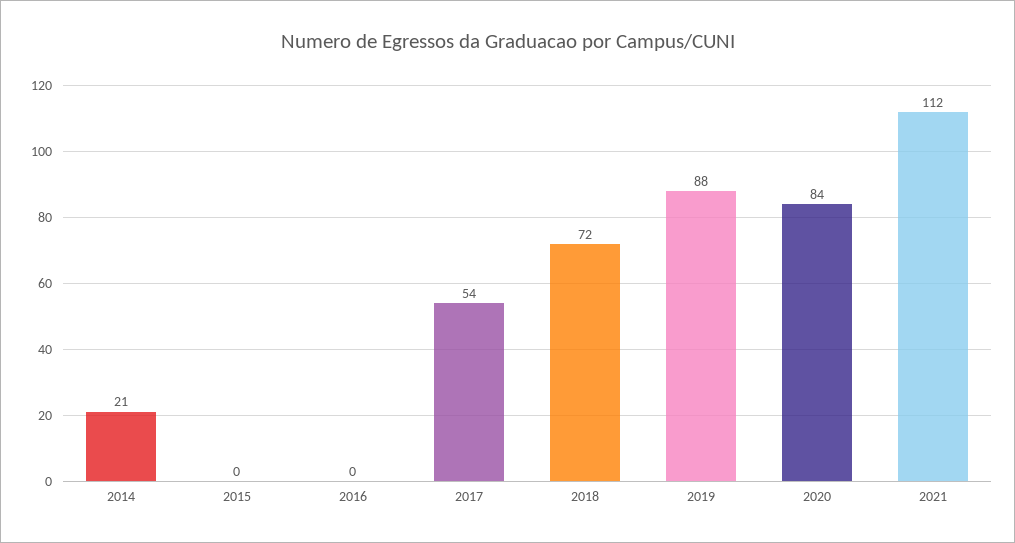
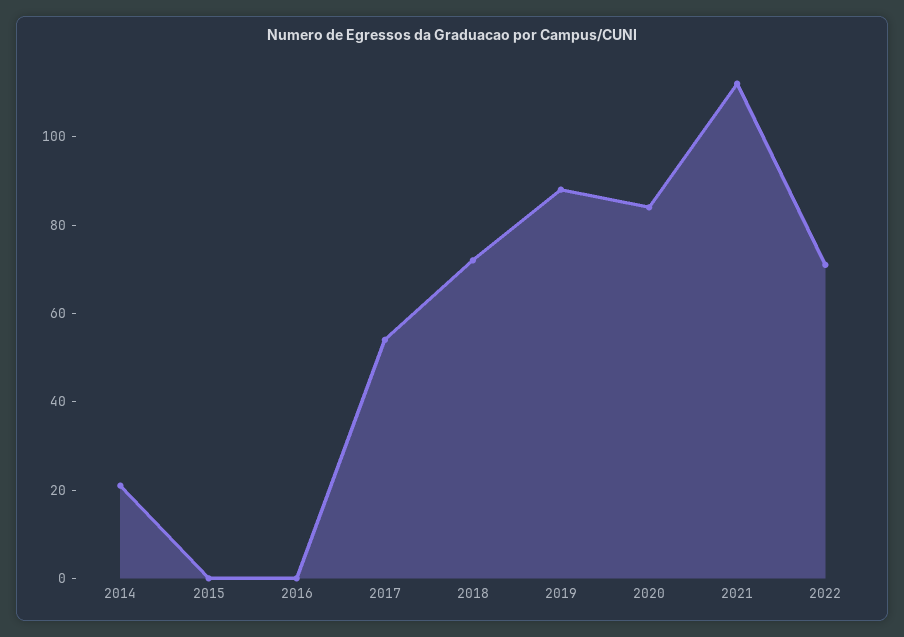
2022: none -> 70

